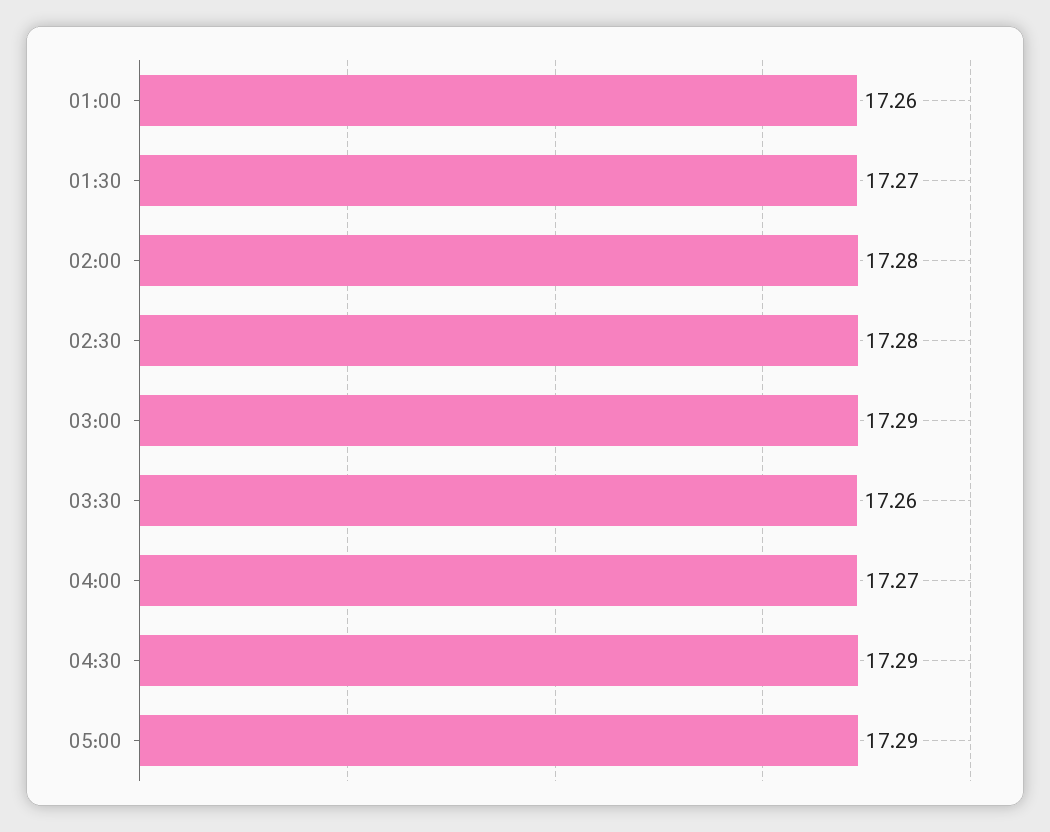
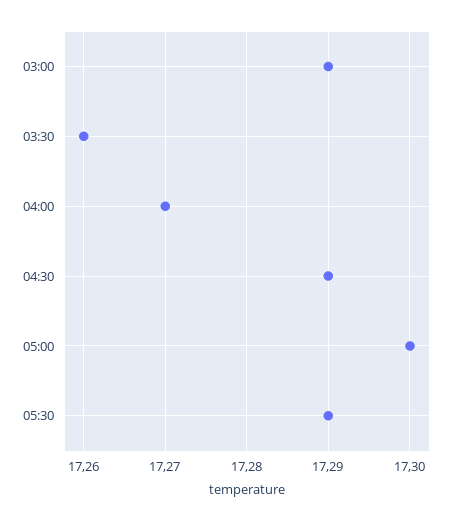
01:00: 17.26 -> none
01:30: 17.27 -> none
02:00: 17.28 -> none
02:30: 17.28 -> none
05:00: 17.29 -> 17.3
05:30: none -> 17.29

